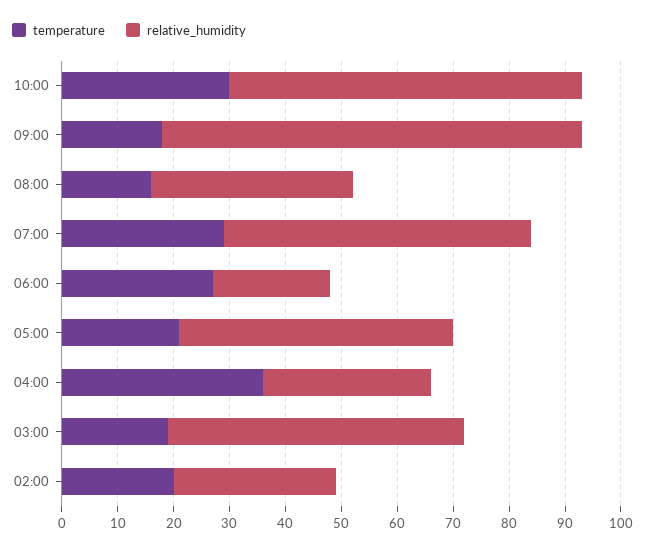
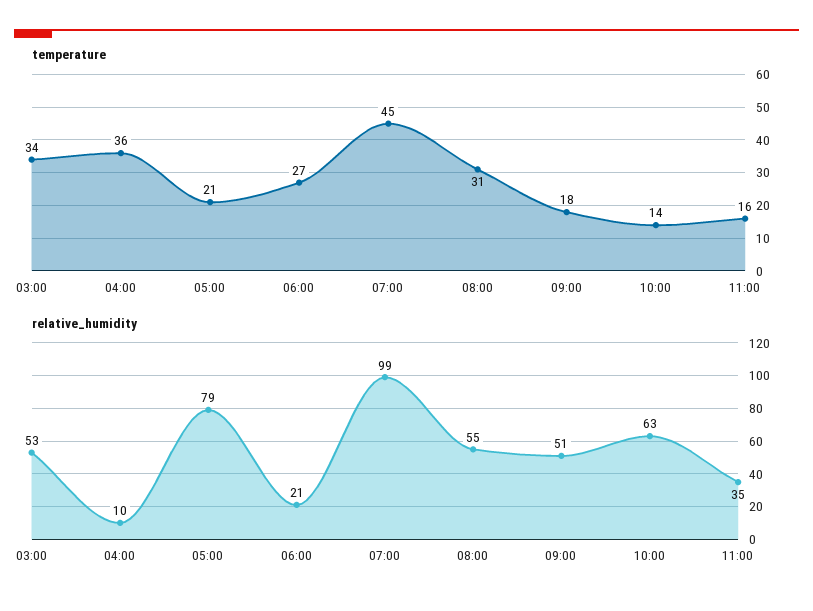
temperature, 10:00: 30 -> 14
relative_humidity, 09:00: 75 -> 51
temperature, 08:00: 15 -> 31
relative_humidity, 08:00: 35 -> 55
temperature, 07:00: 30 -> 45
relative_humidity, 07:00: 55 -> 99
relative_humidity, 05:00: 50 -> 79
relative_humidity, 04:00: 30 -> 10
temperature, 03:00: 20 -> 34
temperature, 02:00: 20 -> none
relative_humidity, 02:00: 30 -> none
temperature, 11:00: none -> 16
relative_humidity, 11:00: none -> 35

